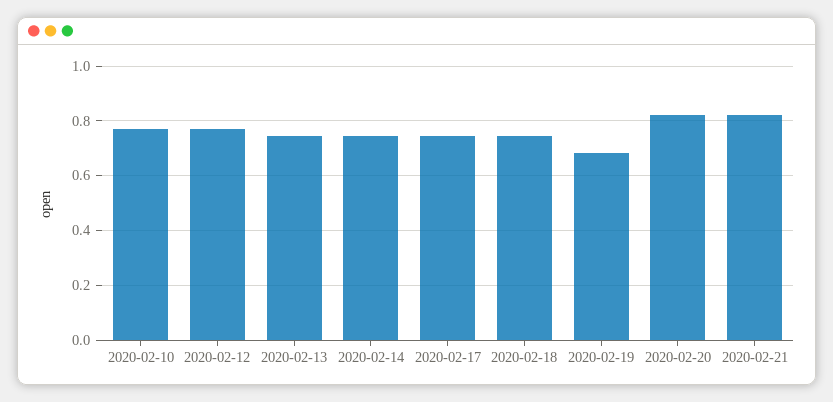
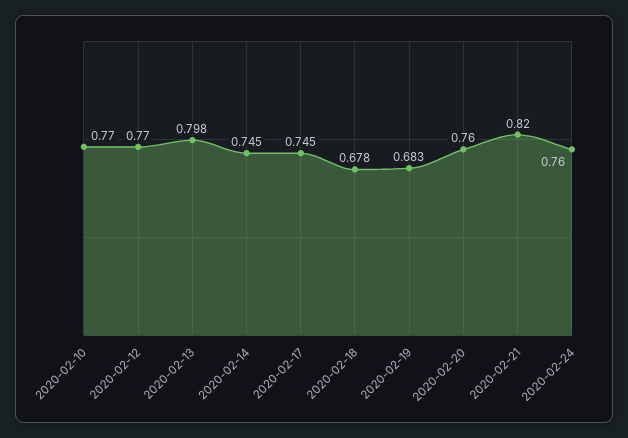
2020-02-13: 0.75 -> 0.798
2020-02-18: 0.75 -> 0.678
2020-02-20: 0.825 -> 0.76
2020-02-24: none -> 0.76

